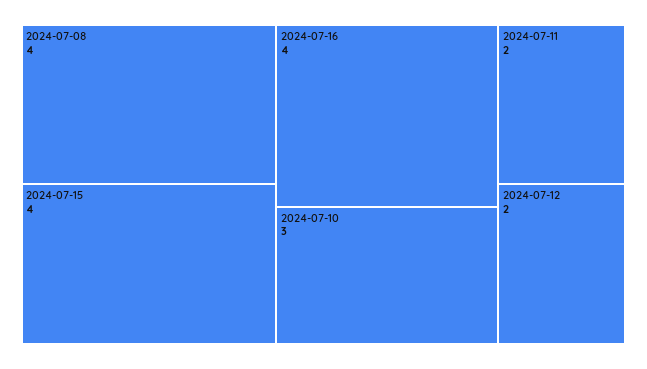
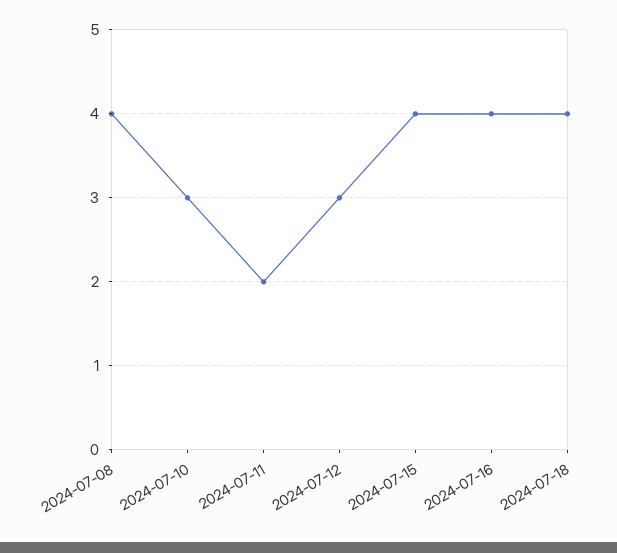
2024-07-12: 2 -> 3
2024-07-18: none -> 4

